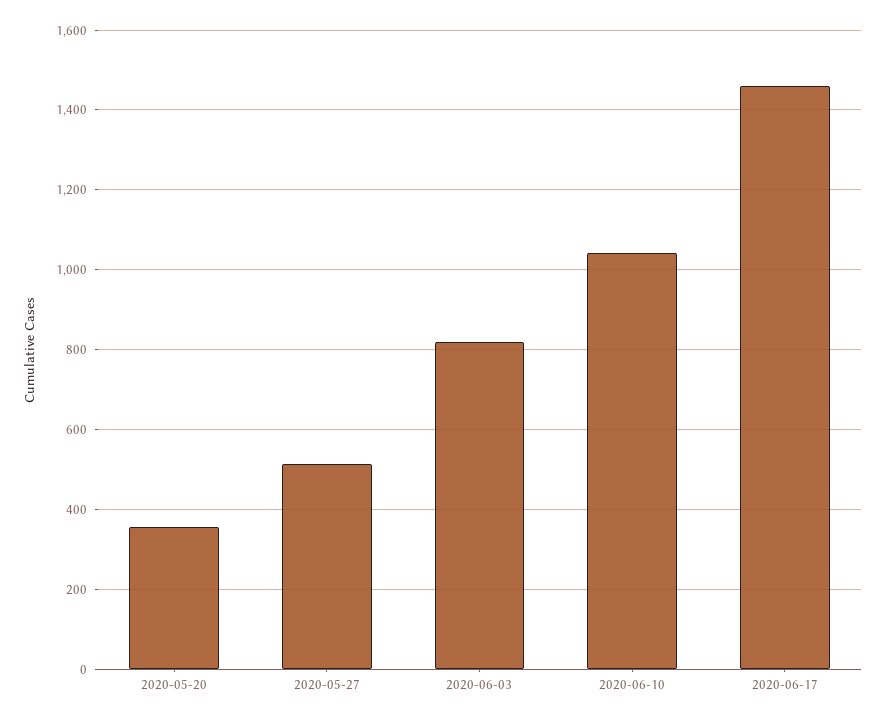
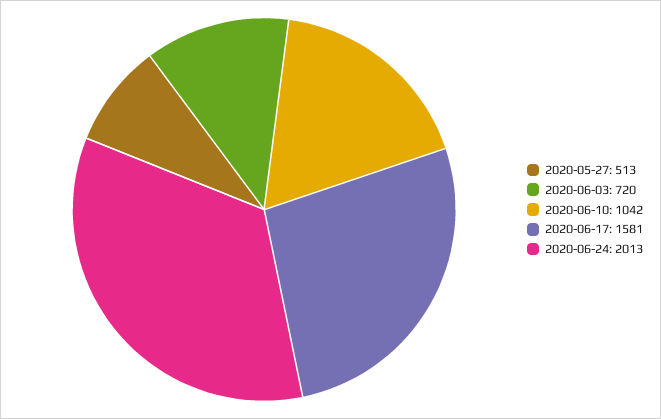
2020-05-20: 360 -> none
2020-06-03: 820 -> 720
2020-06-17: 1460 -> 1581
2020-06-24: none -> 2013

